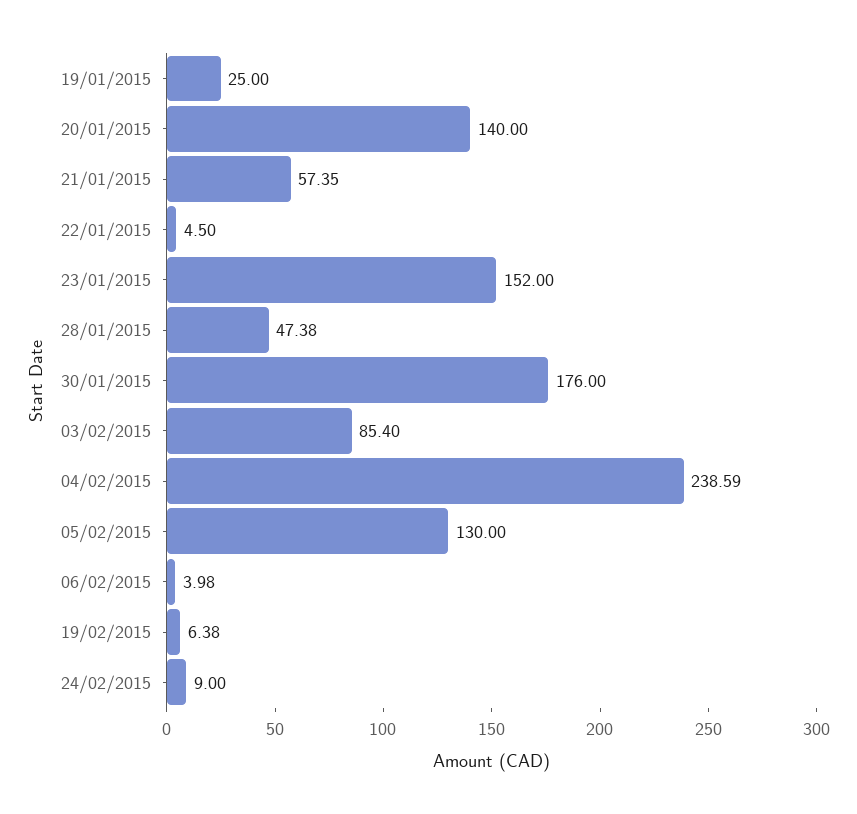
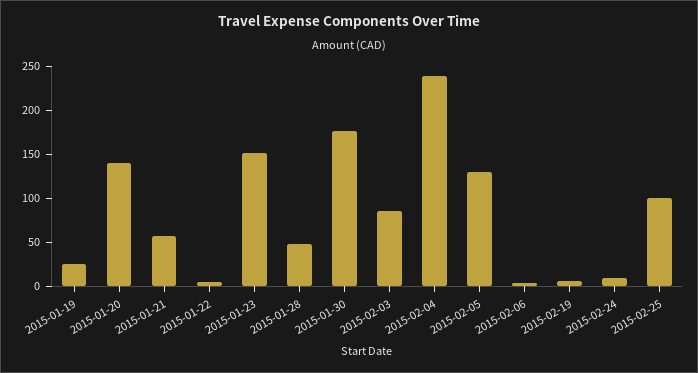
2015-02-25: none -> 100

